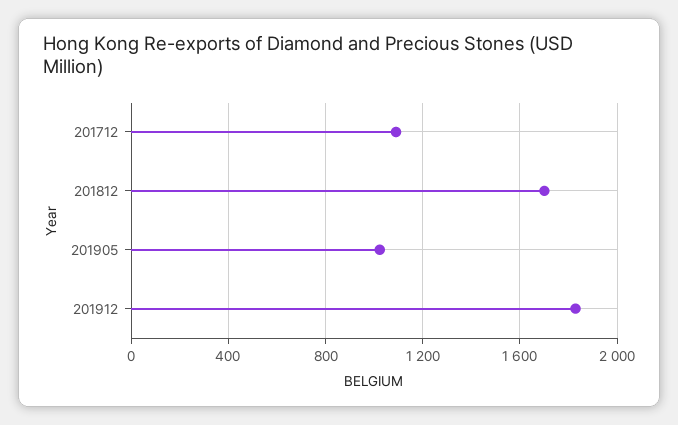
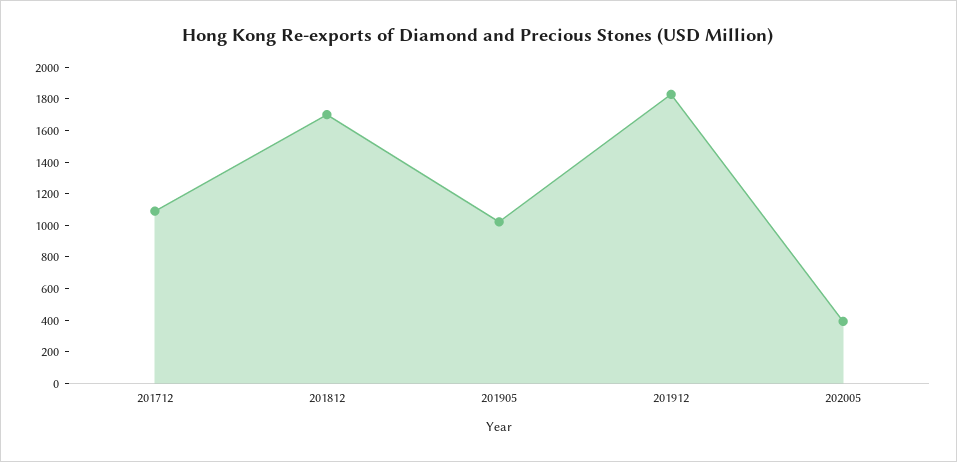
202005: none -> 400

